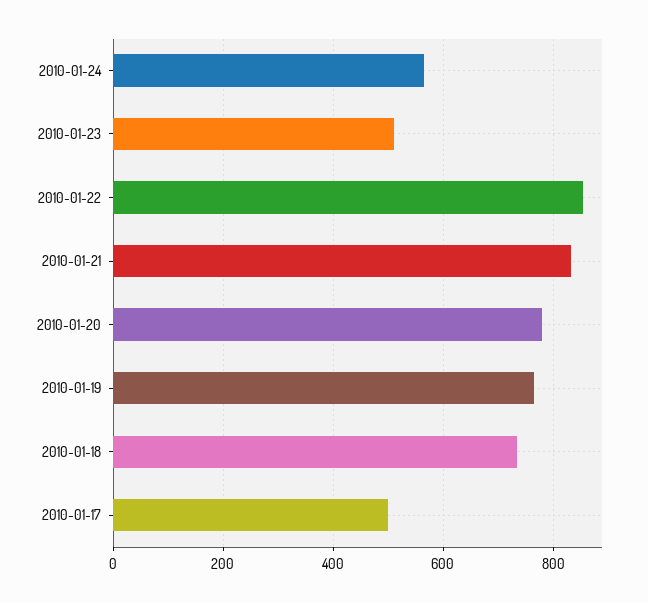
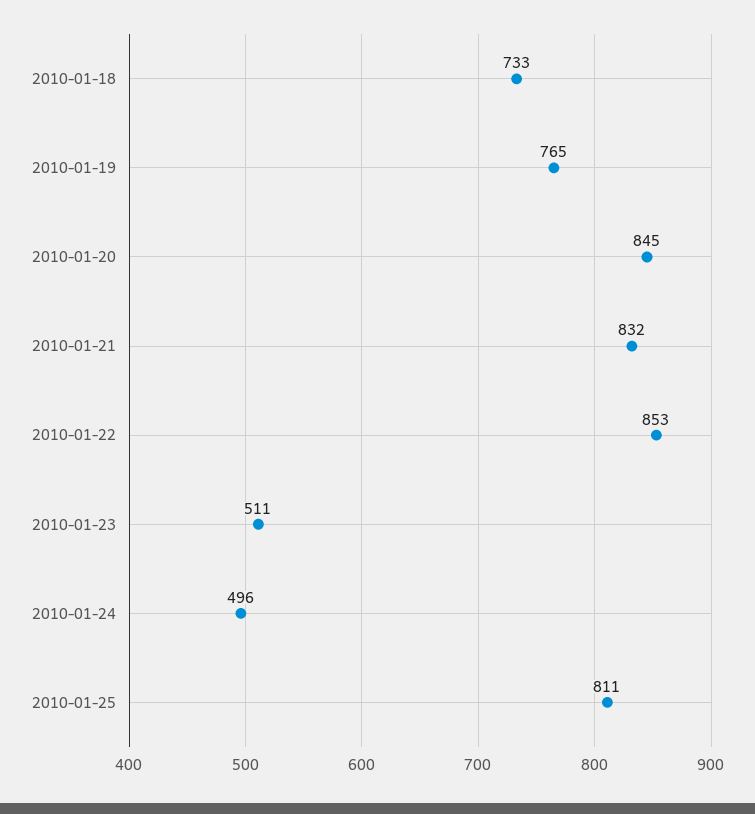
2010-01-24: 560 -> 496
2010-01-20: 780 -> 845
2010-01-17: 500 -> none
2010-01-25: none -> 811

